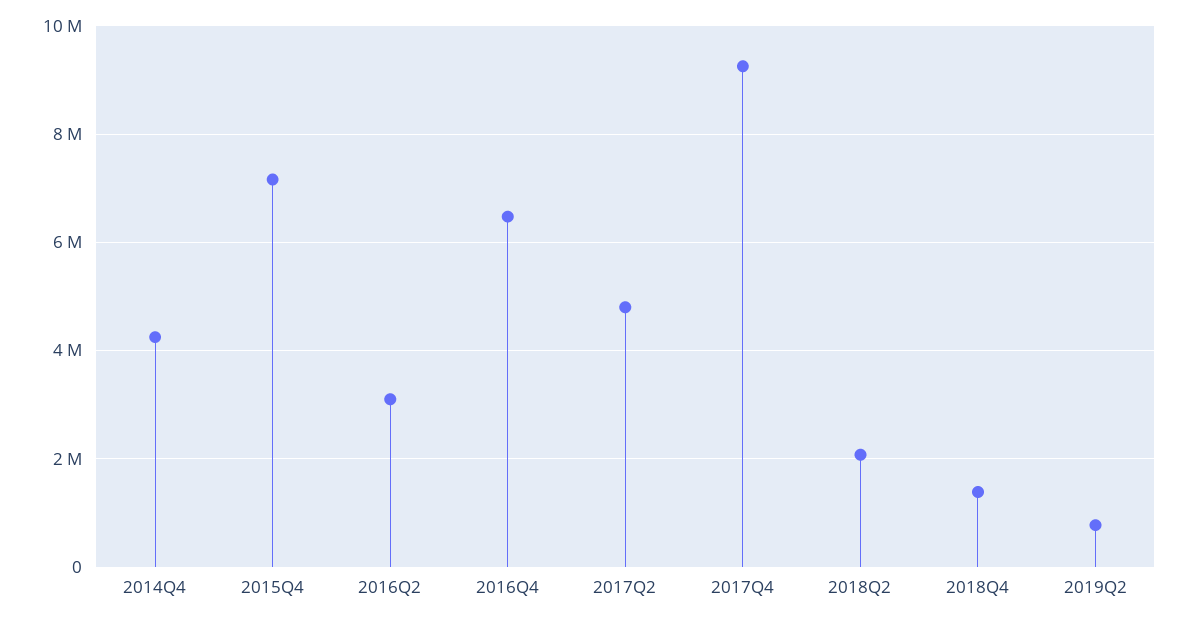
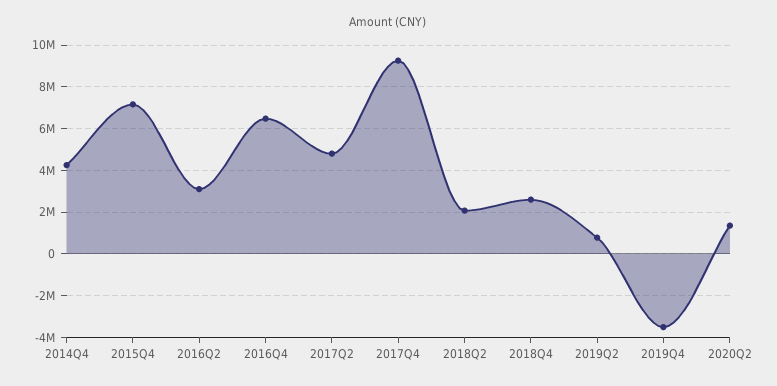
2018Q4: 1400000 -> 2500000
2019Q4: none -> -3500000
2020Q2: none -> 1500000

